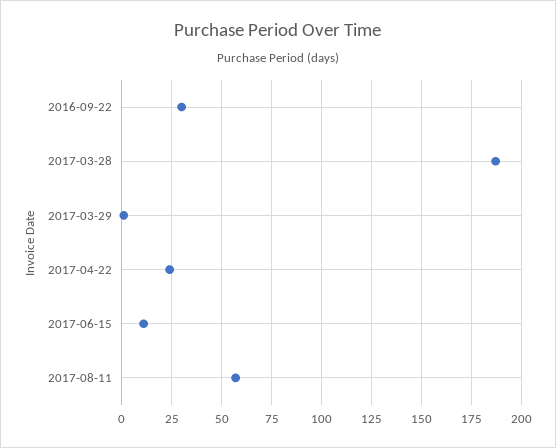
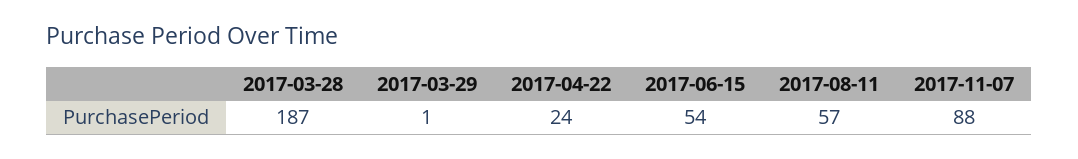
2016-09-22: 30 -> none
2017-06-15: 10 -> 54
2017-11-07: none -> 88

